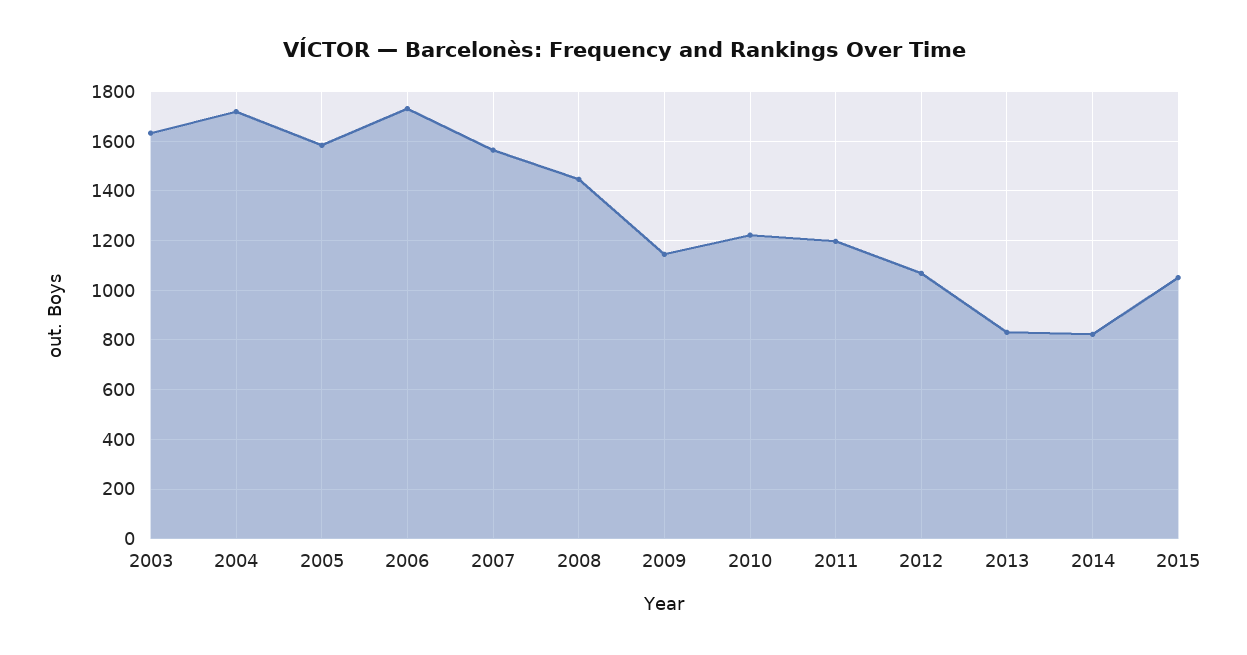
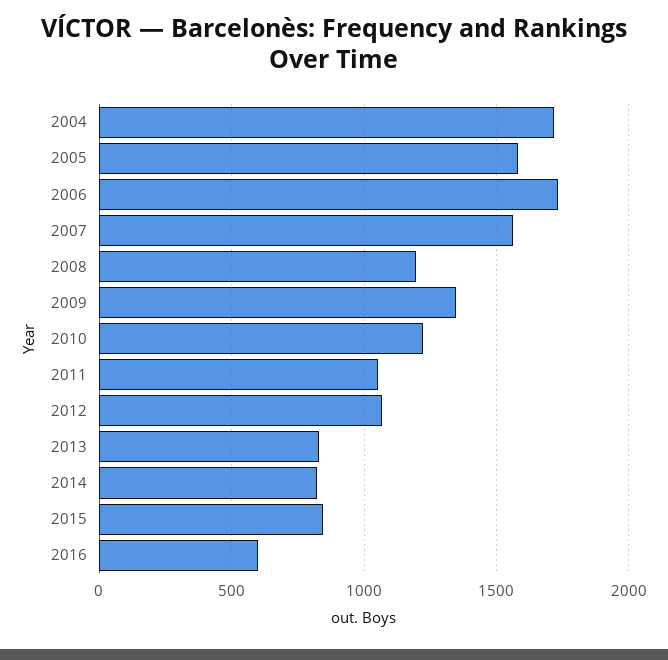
2003: 1625 -> none
2008: 1450 -> 1200
2009: 1150 -> 1350
2011: 1200 -> 1050
2015: 1050 -> 850
2016: none -> 600

